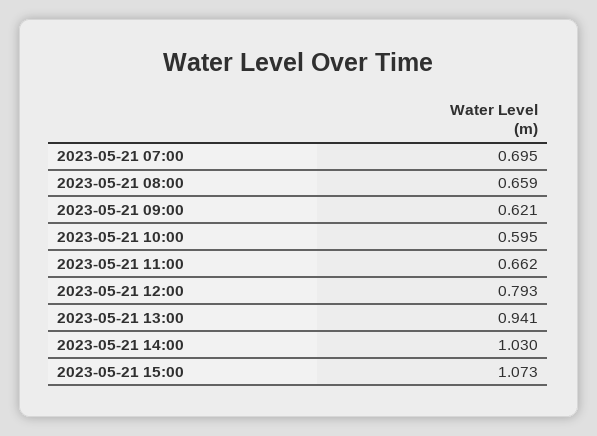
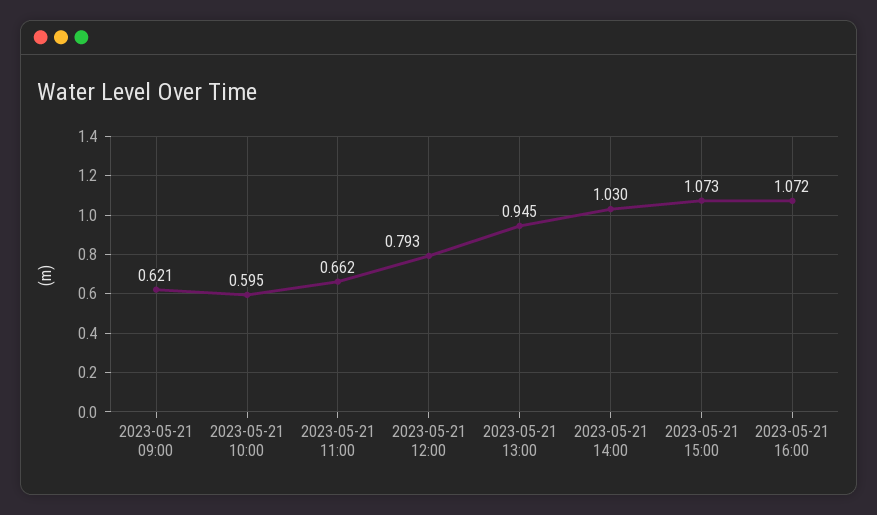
2023-05-21 07:00: 0.695 -> none
2023-05-21 08:00: 0.659 -> none
2023-05-21 13:00: 0.941 -> 0.945
2023-05-21 16:00: none -> 1.072

